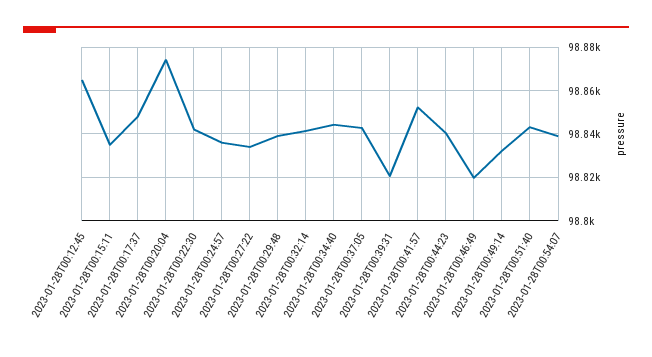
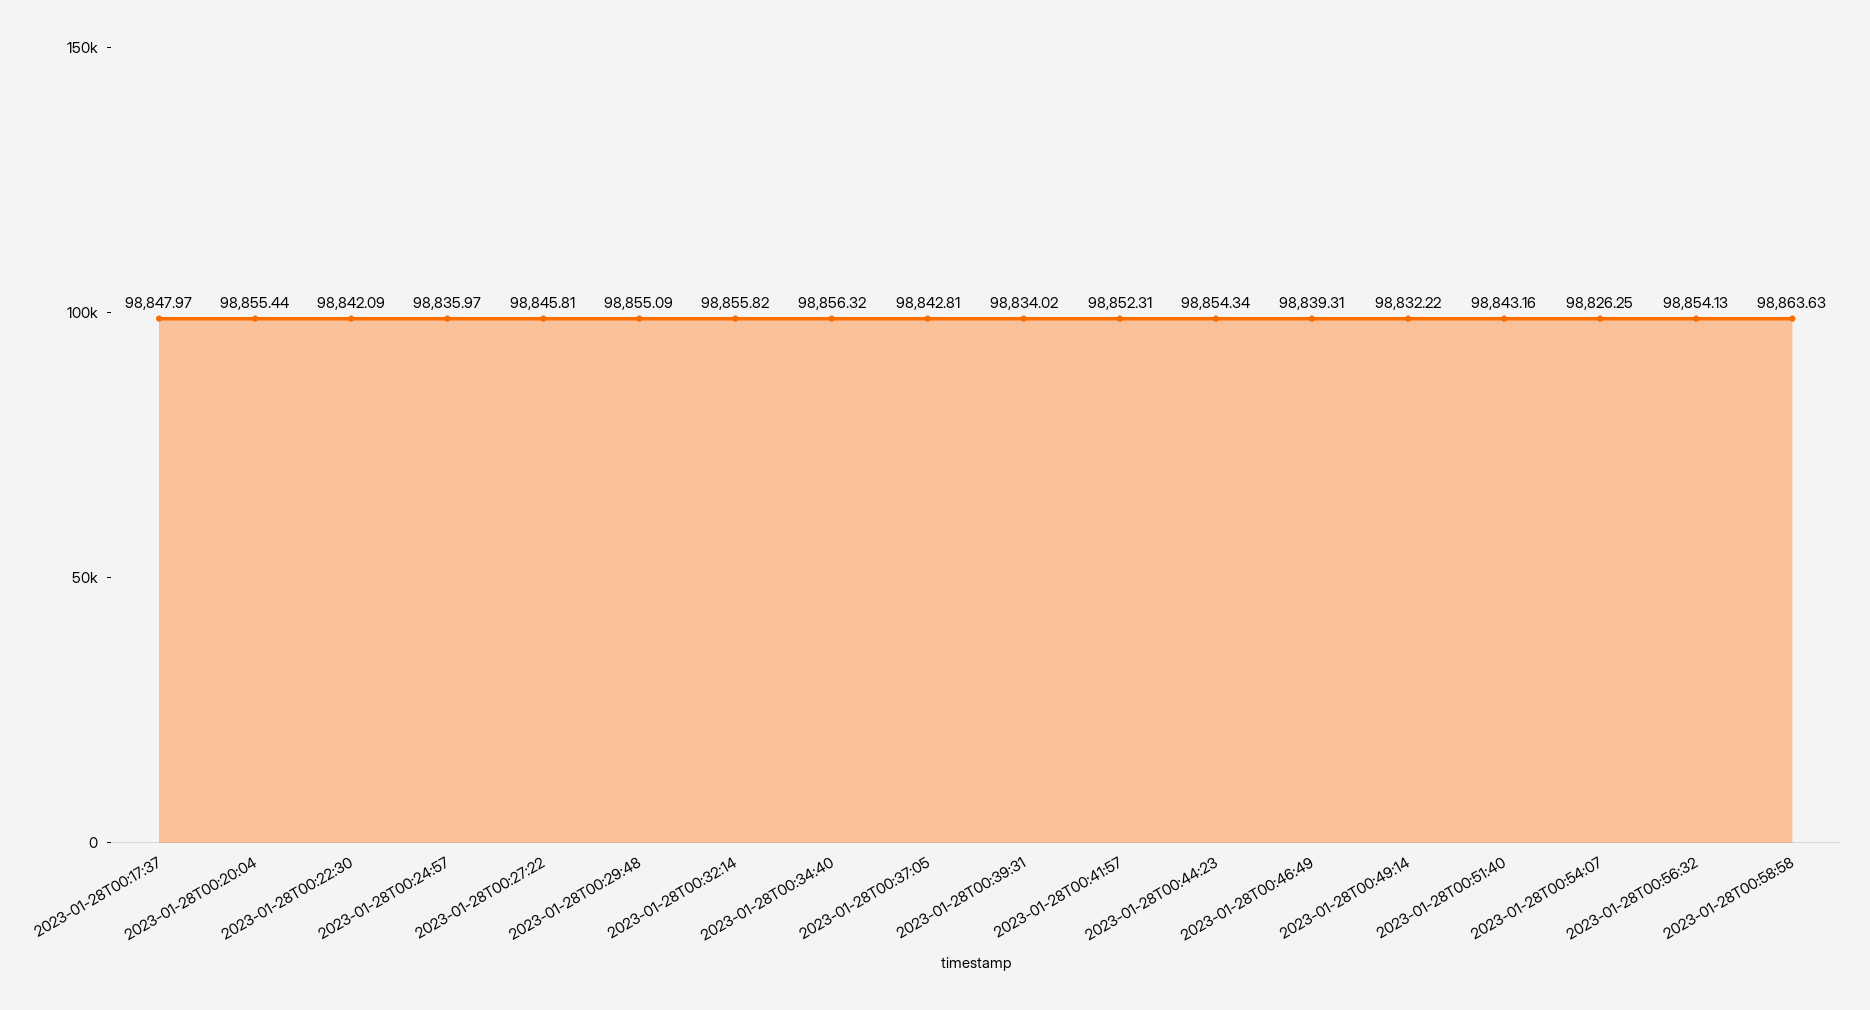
2023-01-28T00:12:45: 98865 -> none
2023-01-28T00:15:11: 98835 -> none
2023-01-28T00:20:04: 98875 -> 98855.44
2023-01-28T00:27:22: 98835 -> 98845.81
2023-01-28T00:29:48: 98840 -> 98855.09
2023-01-28T00:32:14: 98840 -> 98855.82
2023-01-28T00:34:40: 98845 -> 98856.32
2023-01-28T00:39:31: 98820 -> 98834.02
2023-01-28T00:44:23: 98840 -> 98854.34
2023-01-28T00:46:49: 98820 -> 98839.31
2023-01-28T00:54:07: 98840 -> 98826.25
2023-01-28T00:56:32: none -> 98854.13
2023-01-28T00:58:58: none -> 98863.63

